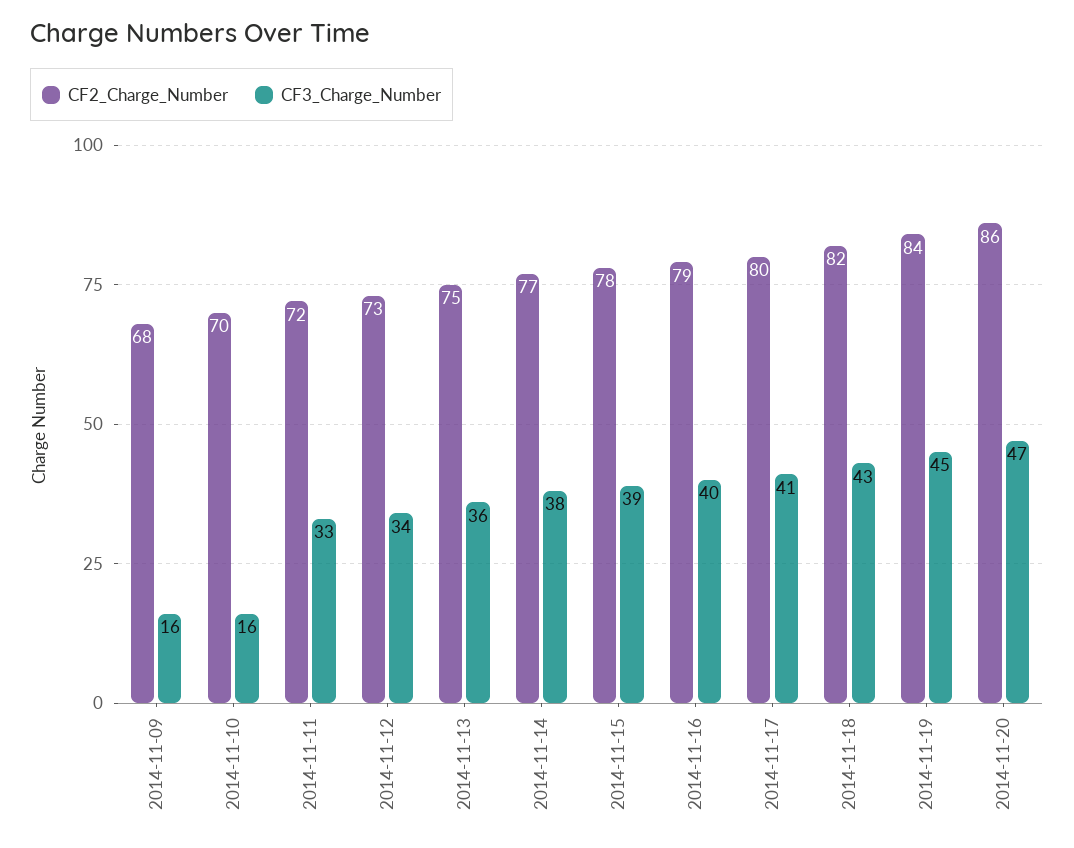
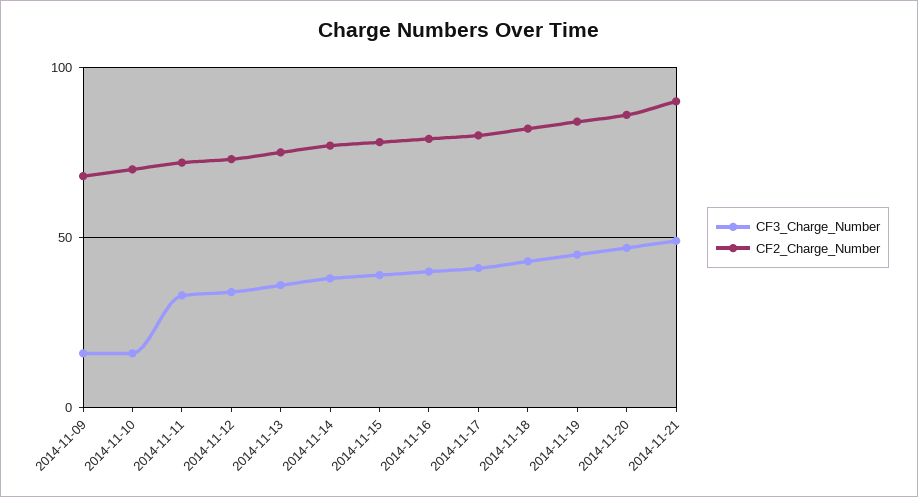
CF3_Charge_Number, 2014-11-21: none -> 50
CF2_Charge_Number, 2014-11-21: none -> 90

